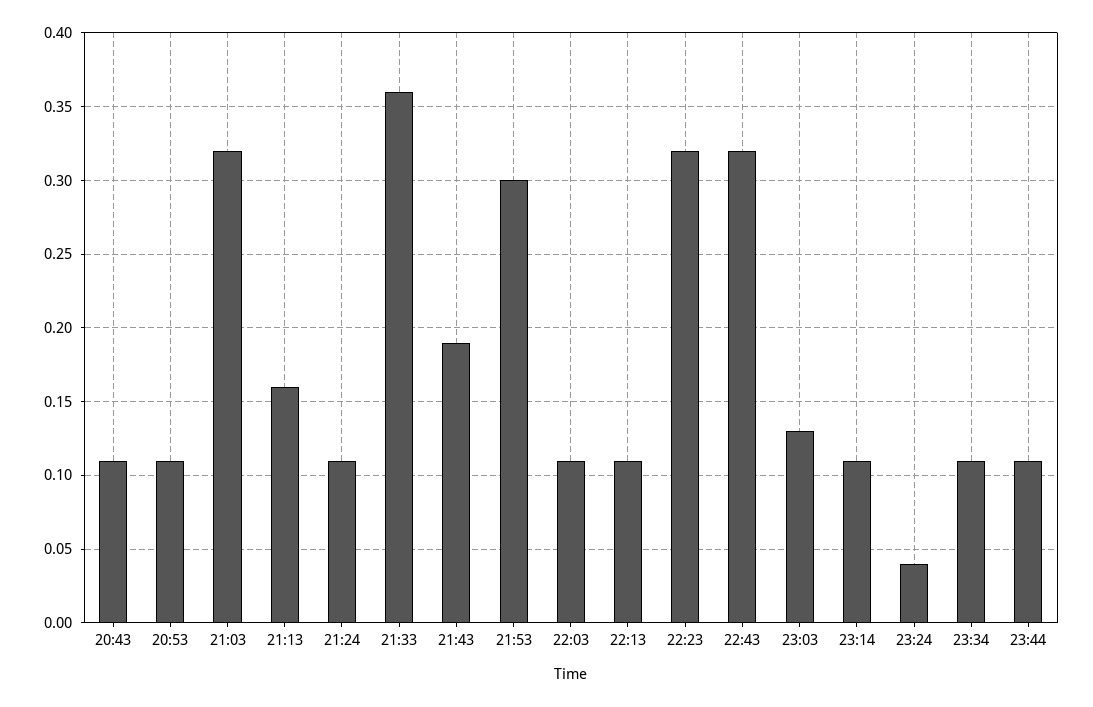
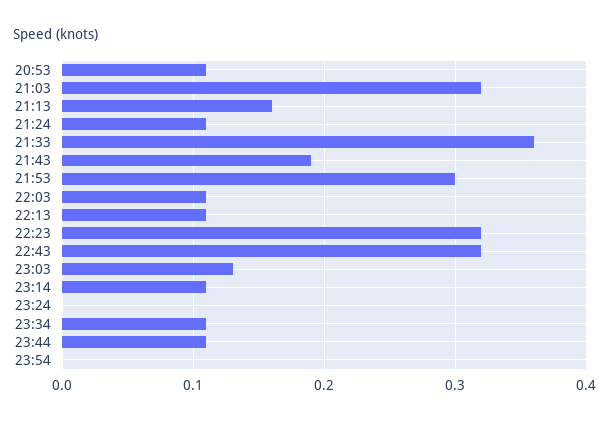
20:43: 0.11 -> none
23:24: 0.04 -> 0
23:54: none -> 0

